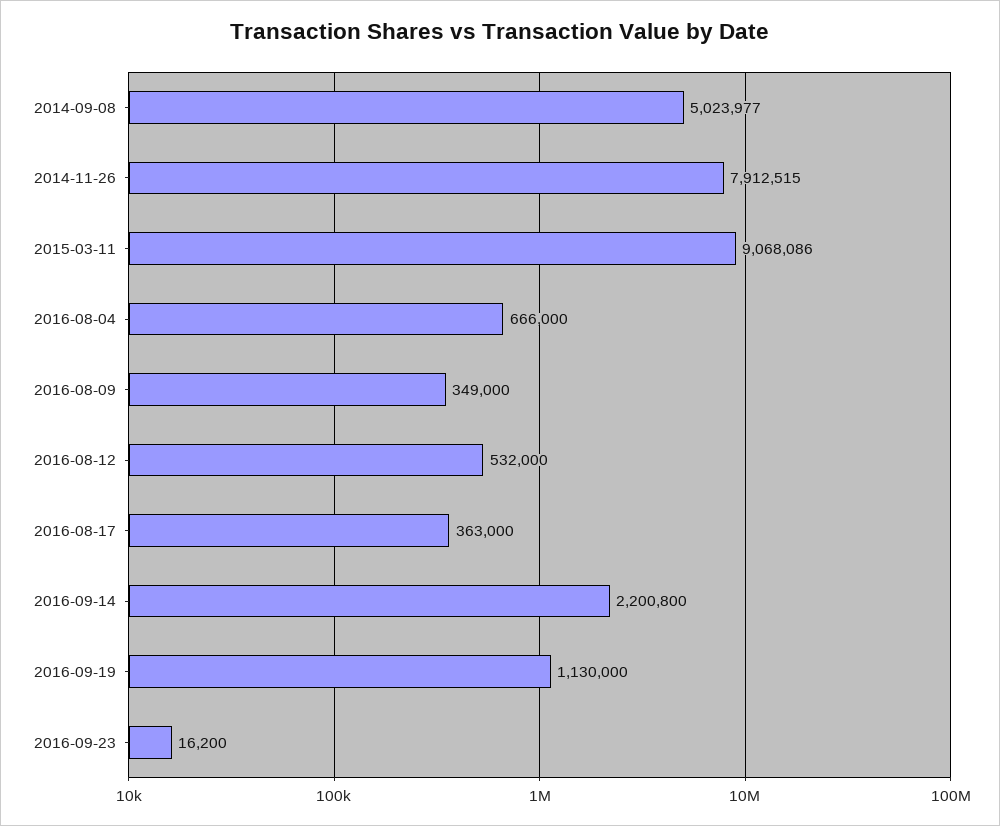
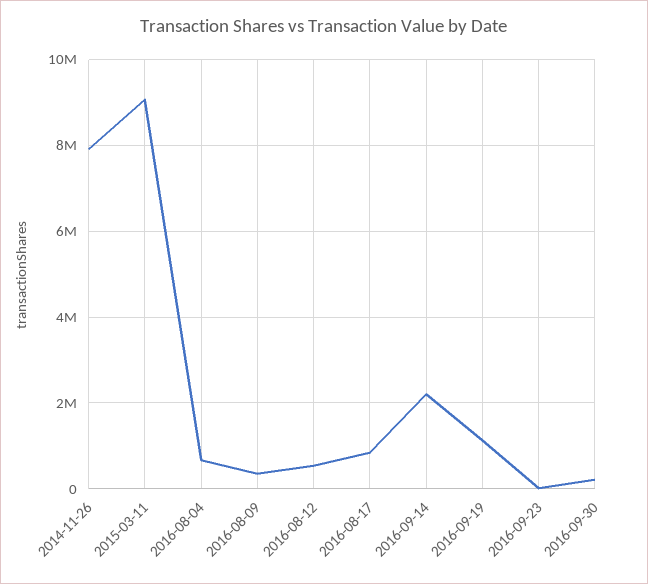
2014-09-08: 5023977 -> none
2016-08-17: 363000 -> 800000
2016-09-30: none -> 200000

